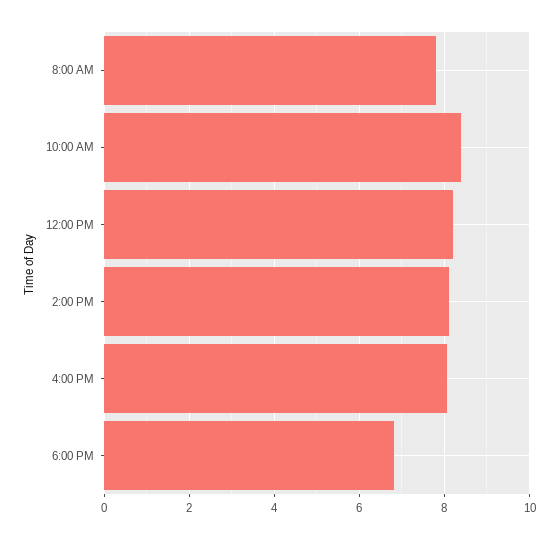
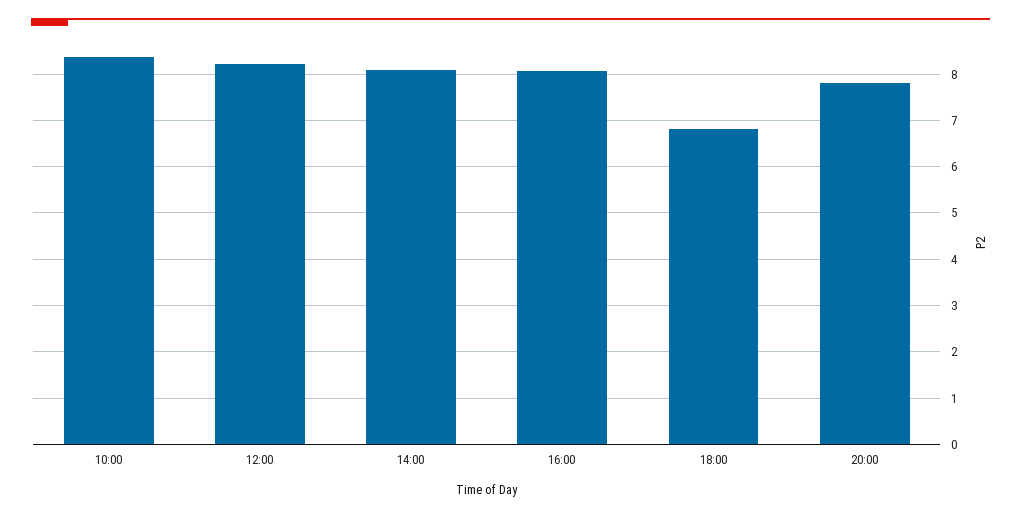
8:00 AM: 7.8 -> none
20:00: none -> 7.8

